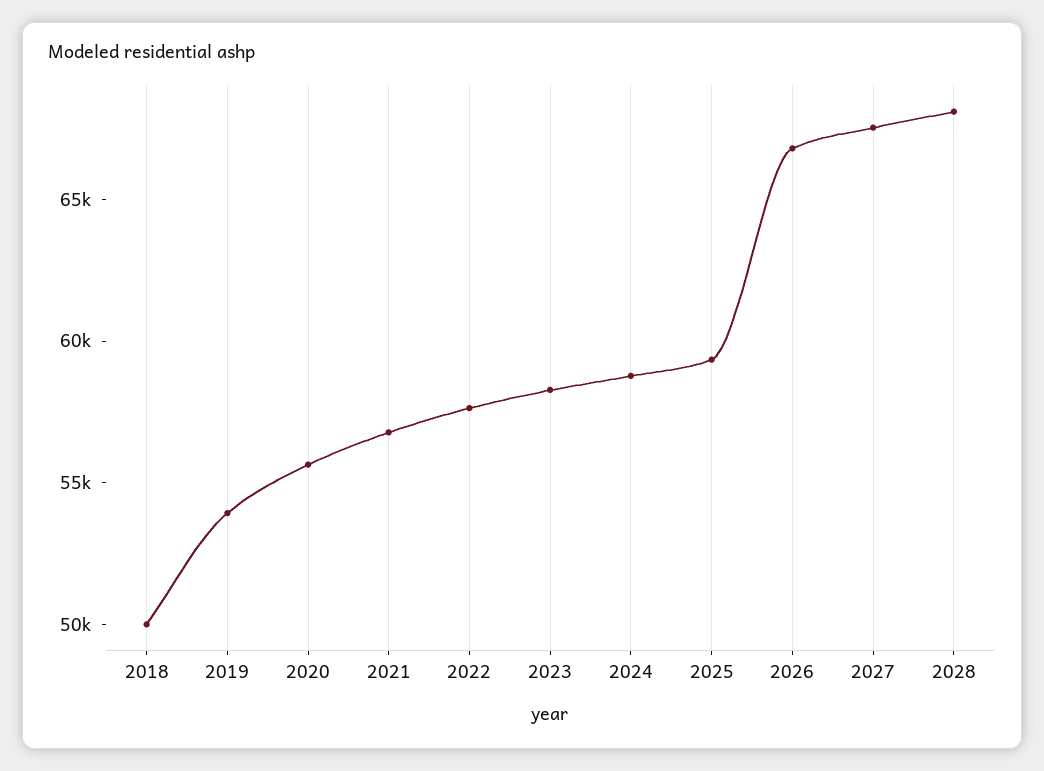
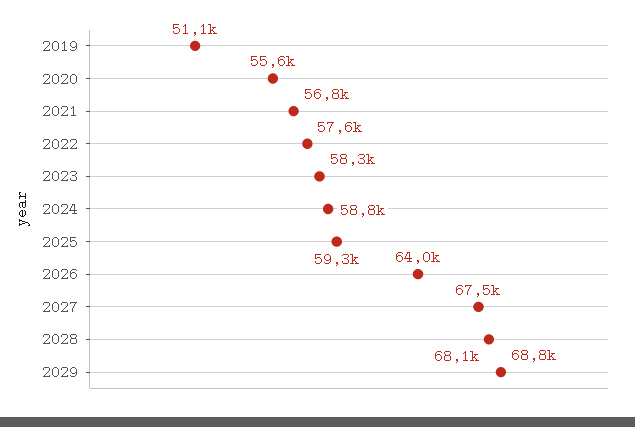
2018: 50000 -> none
2019: 54000 -> 51100
2026: 67000 -> 64000
2029: none -> 68800

